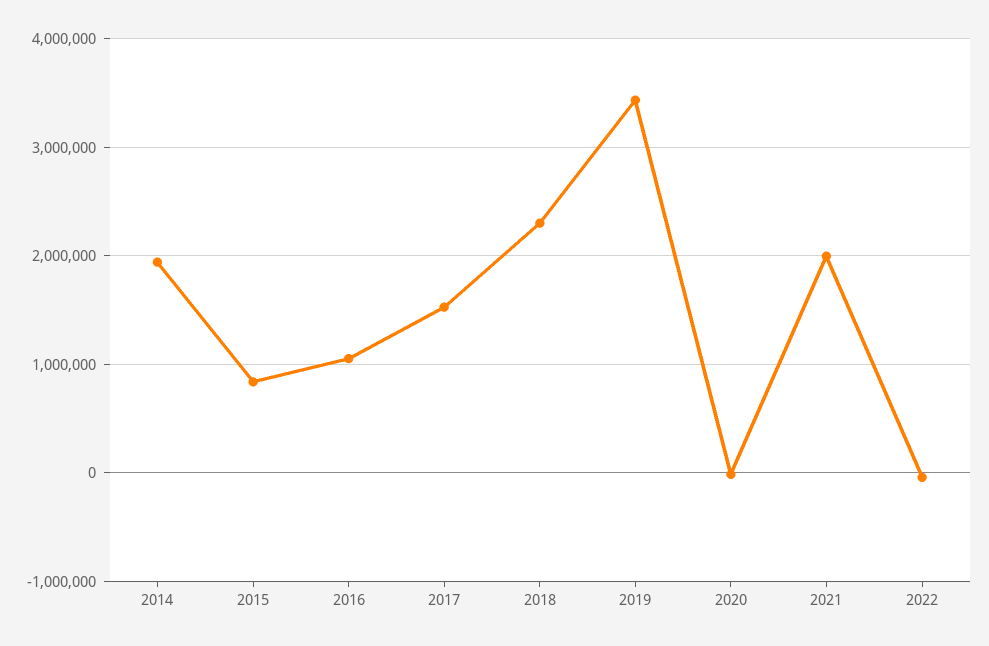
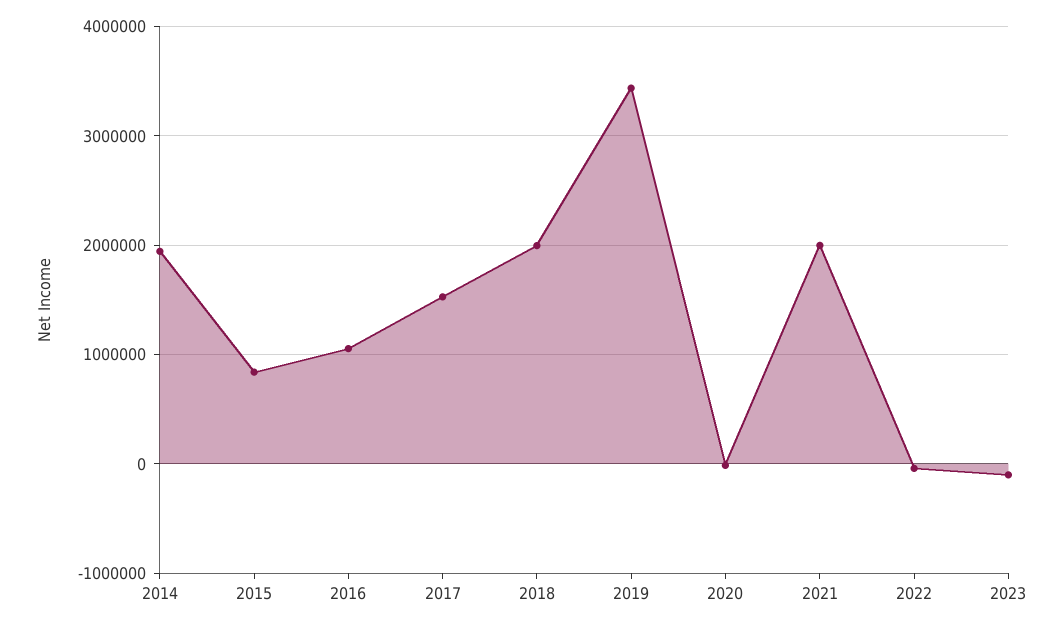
2018: 2300000 -> 2000000
2023: none -> -100000

